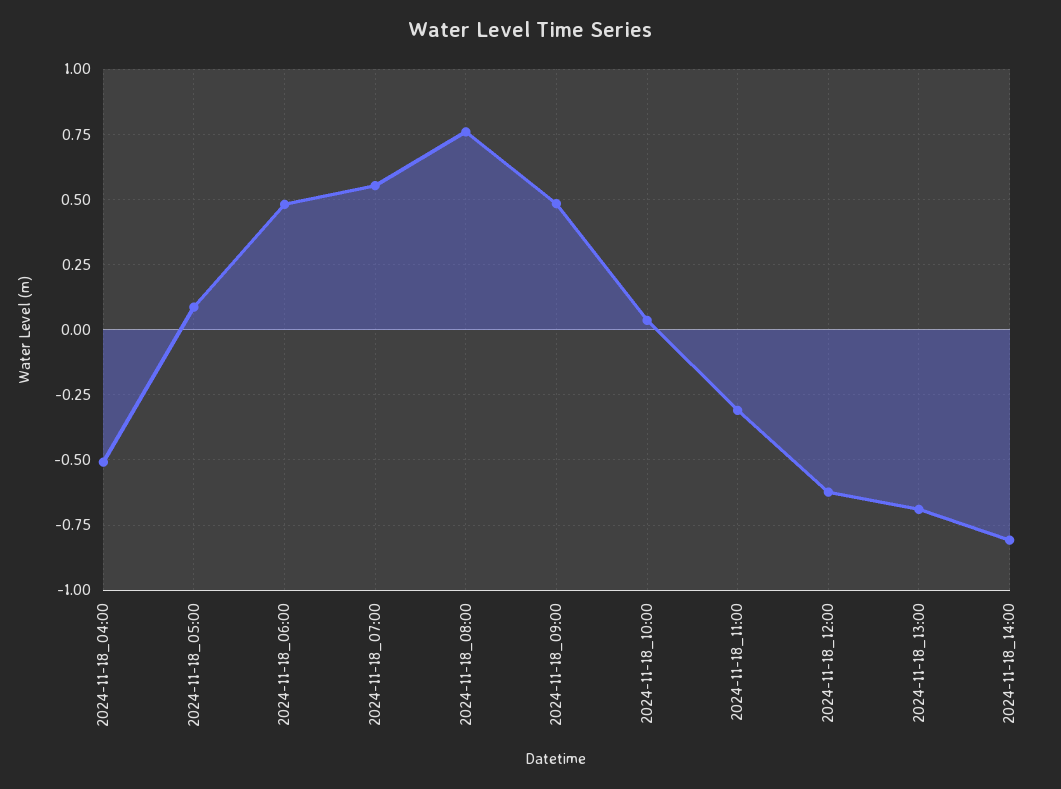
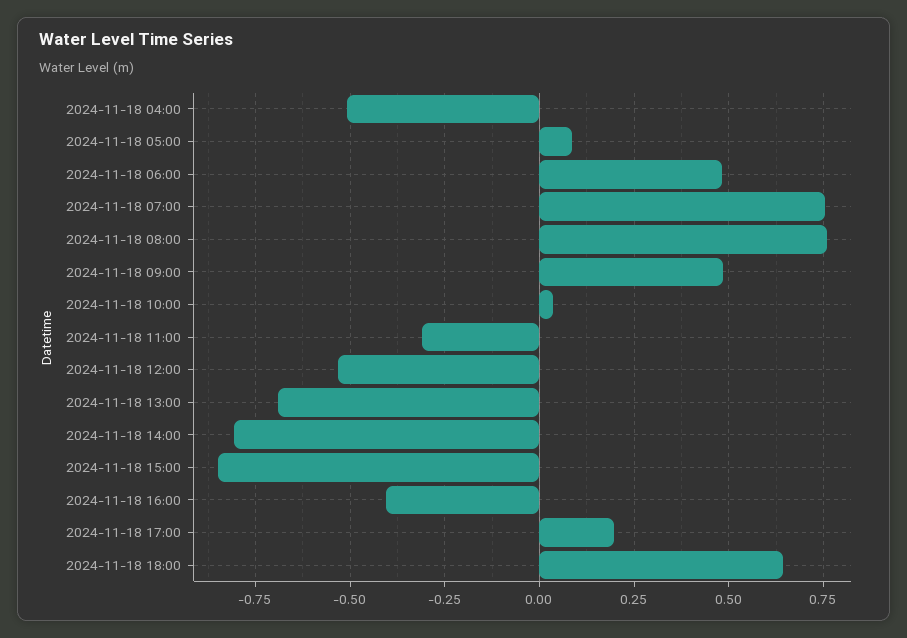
2024-11-18_07:00: 0.55 -> 0.75
2024-11-18_12:00: -0.625 -> -0.525
2024-11-18 15:00: none -> -0.85
2024-11-18 16:00: none -> -0.4
2024-11-18 17:00: none -> 0.2
2024-11-18 18:00: none -> 0.65

